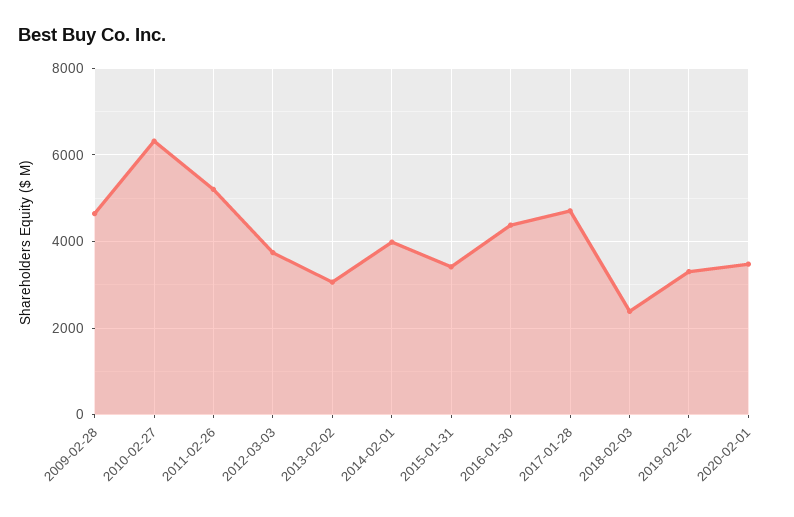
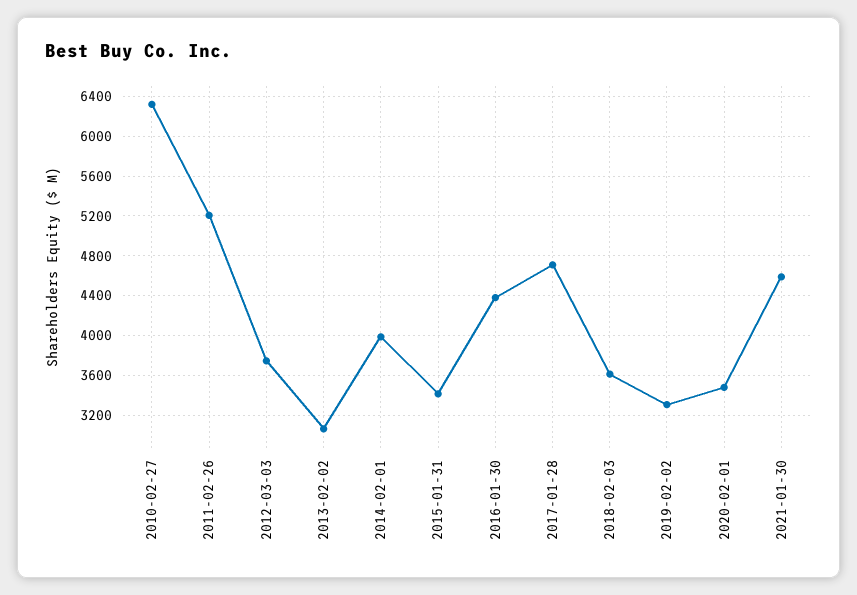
2009-02-28: 4600 -> none
2018-02-03: 2400 -> 3600
2021-01-30: none -> 4600

